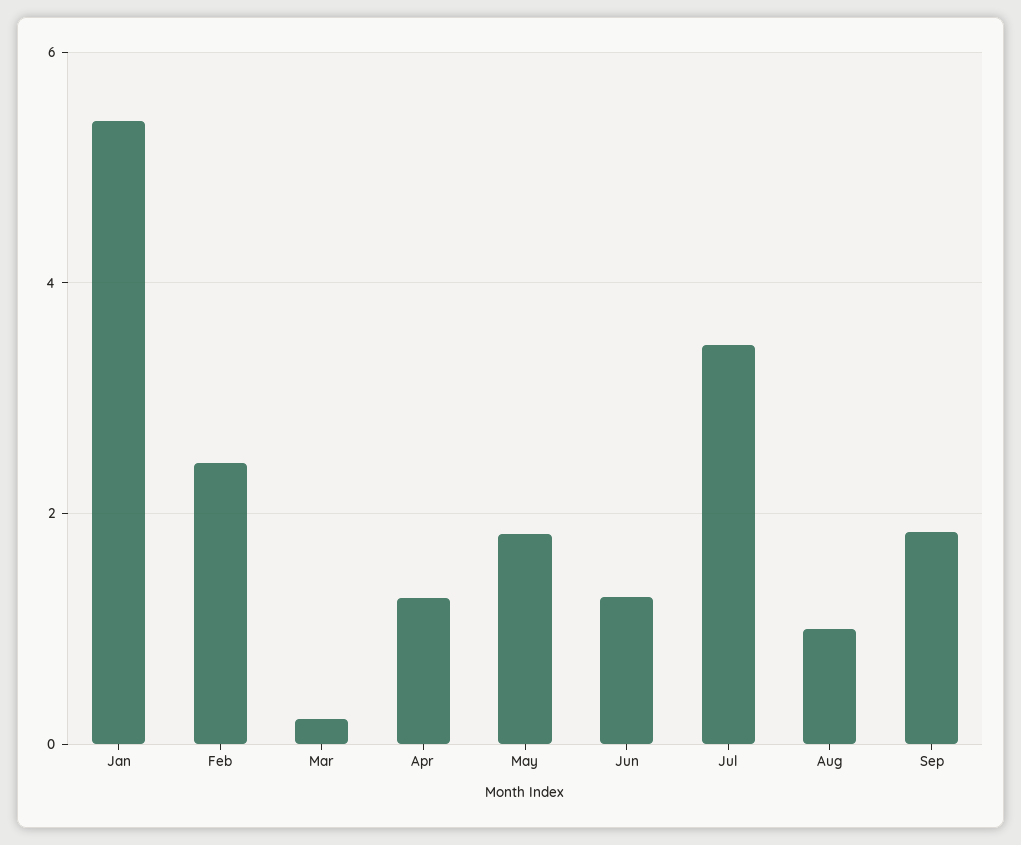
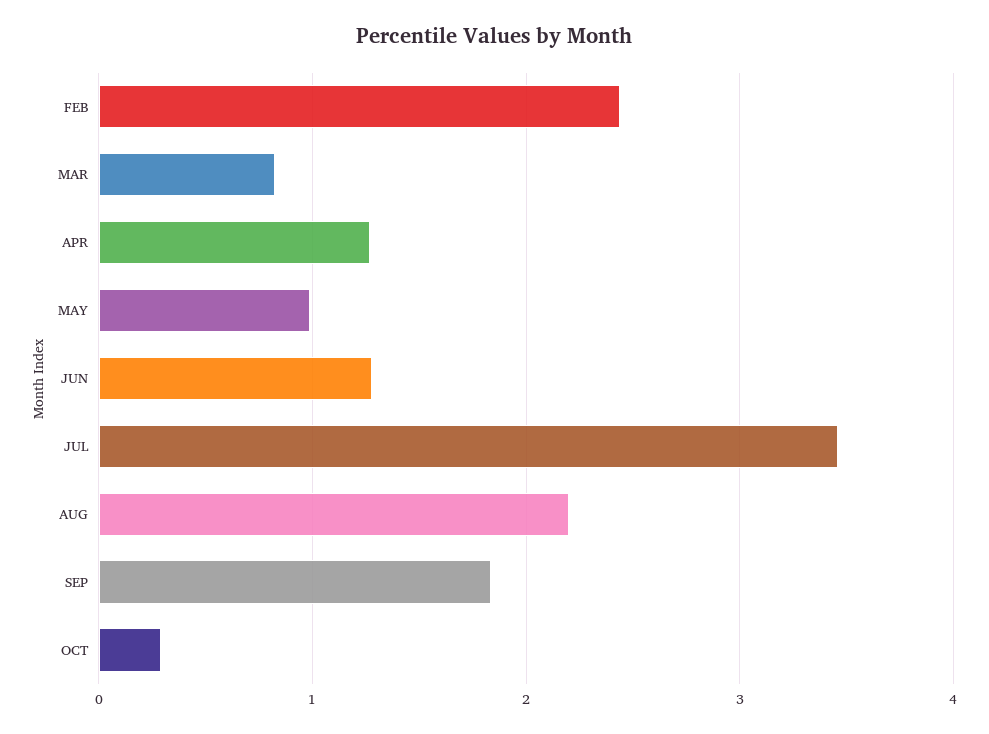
Jan: 5.4 -> none
Mar: 0.2 -> 0.8
May: 1.8 -> 1
Aug: 1 -> 2.2
OCT: none -> 0.3

